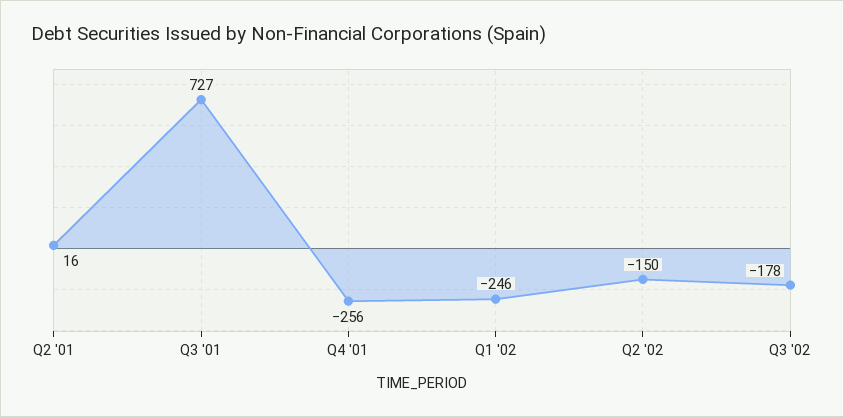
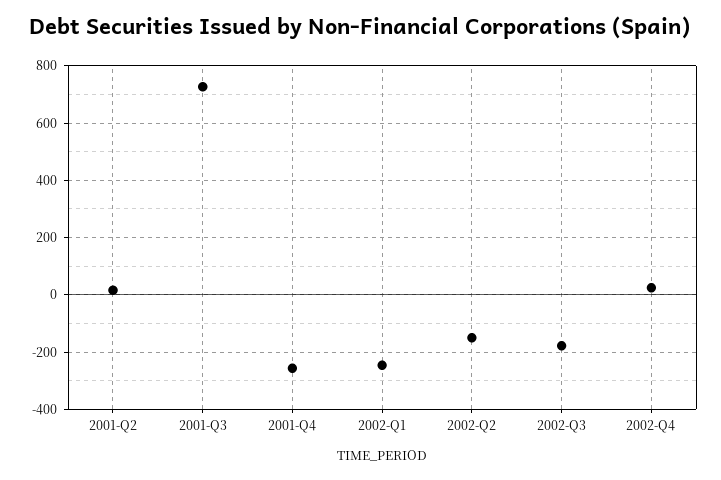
2002-Q4: none -> 25

